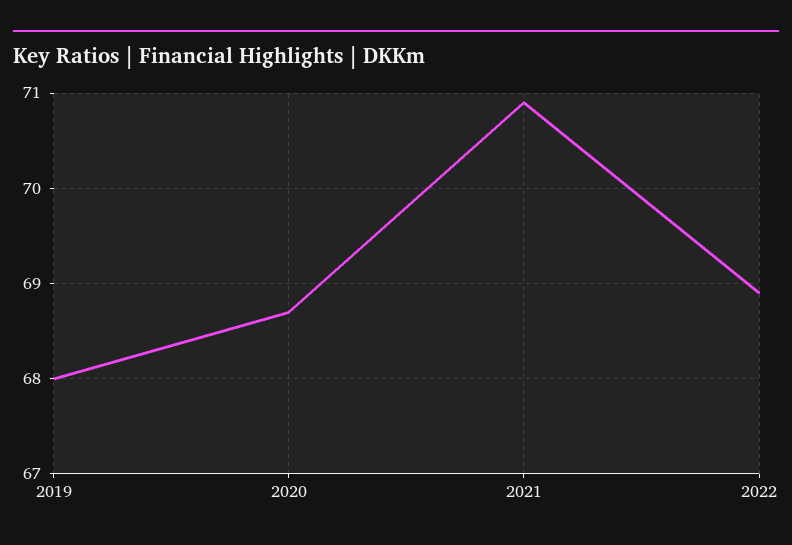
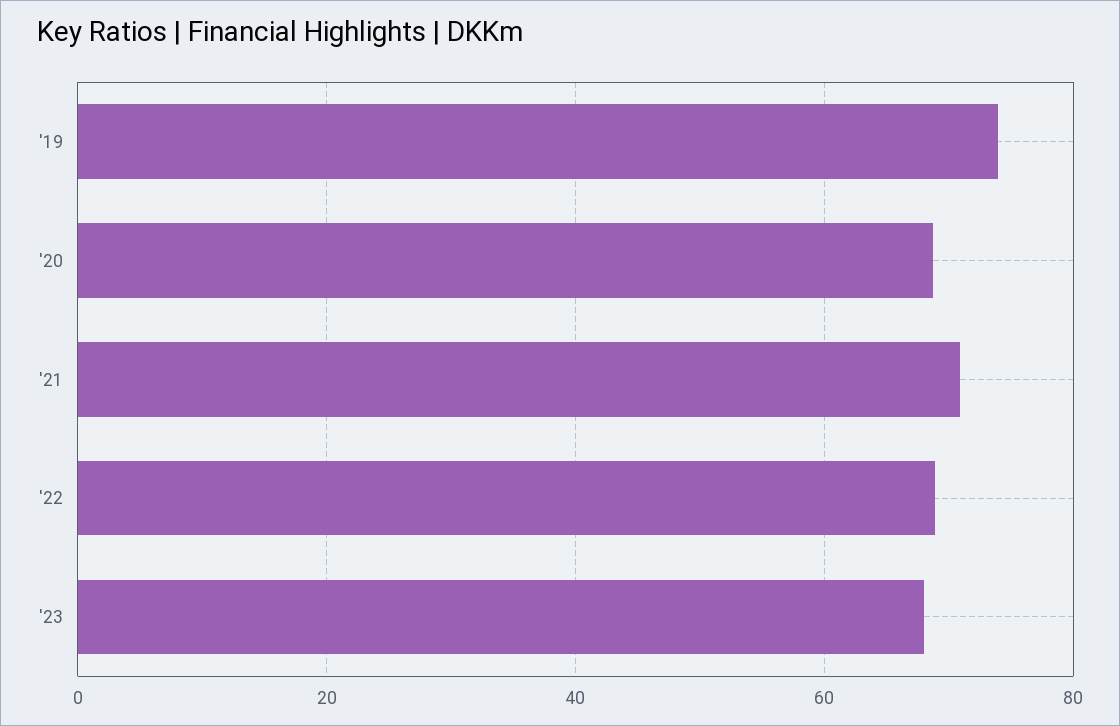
2019: 68 -> 74
'23: none -> 68

